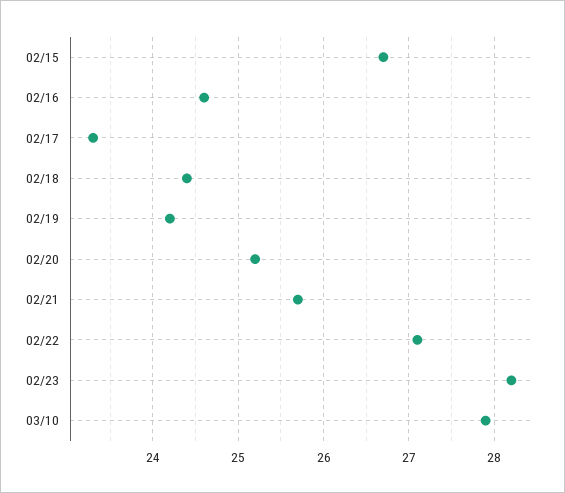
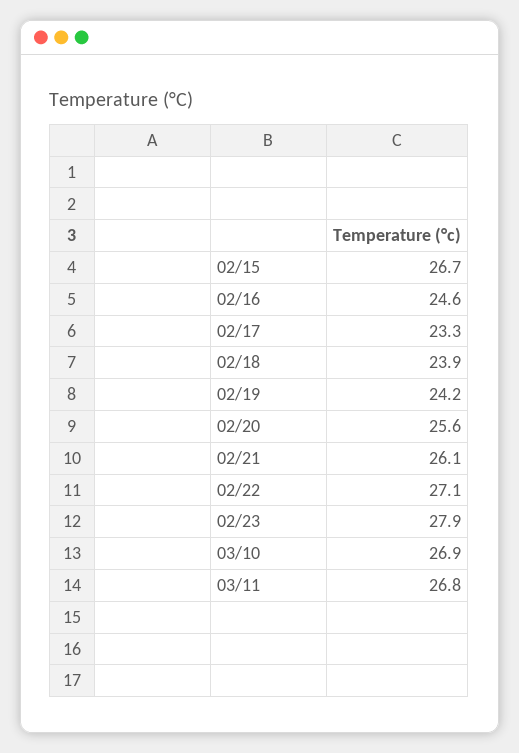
02/18: 24.4 -> 23.9
02/20: 25.2 -> 25.6
02/21: 25.7 -> 26.1
02/23: 28.2 -> 27.9
03/10: 27.9 -> 26.9
03/11: none -> 26.8

